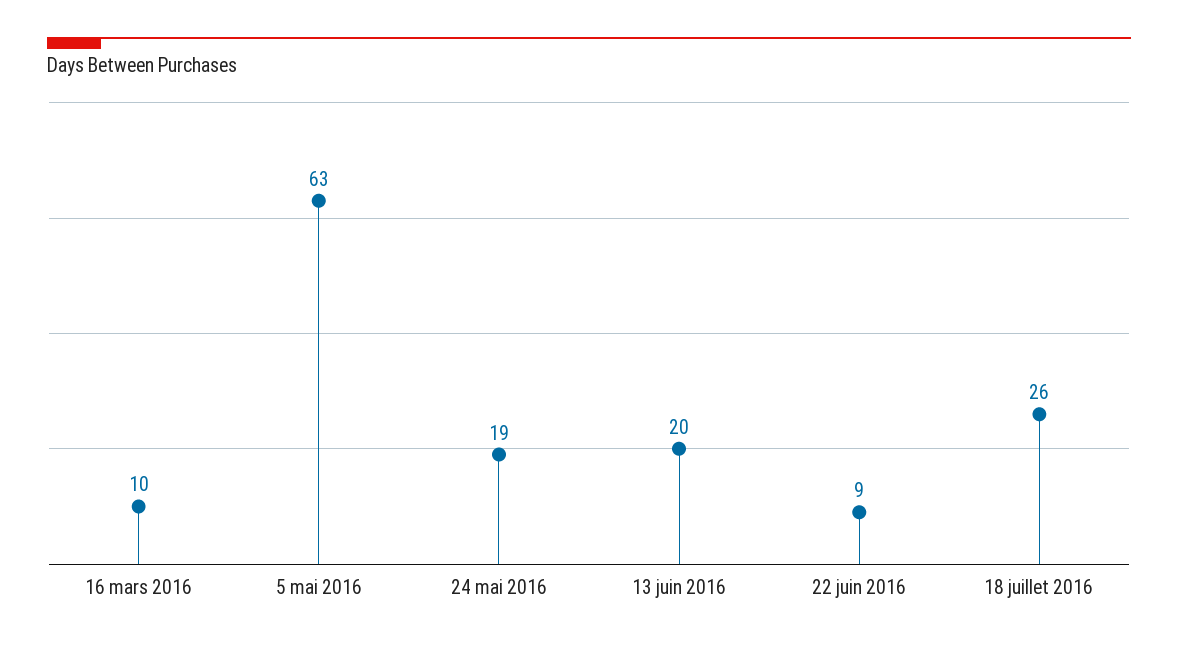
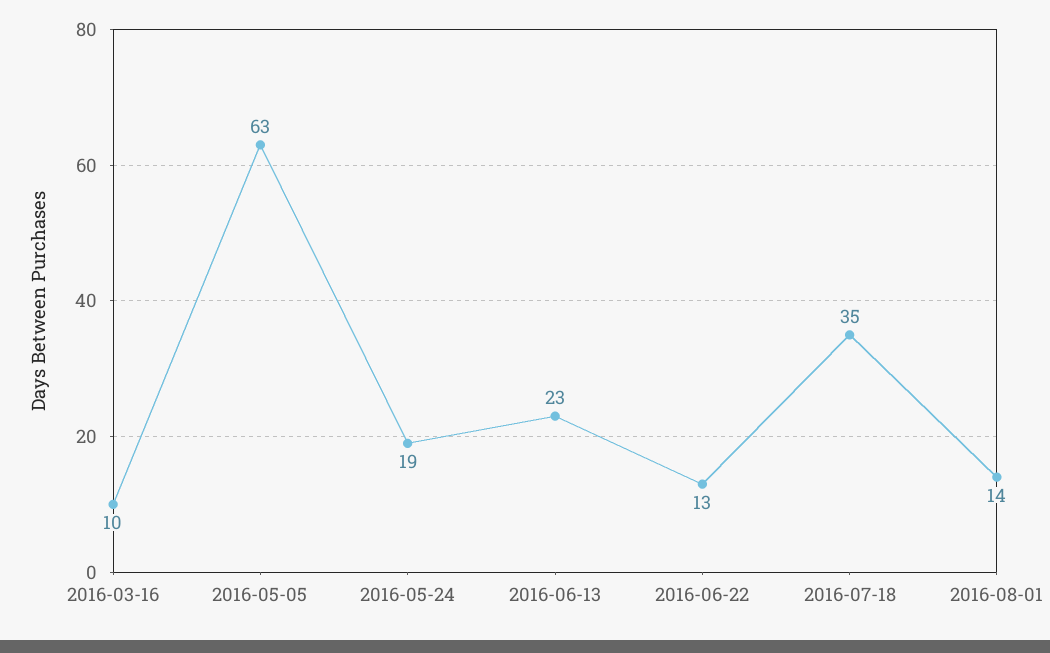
13 juin 2016: 20 -> 23
22 juin 2016: 9 -> 13
18 juillet 2016: 26 -> 35
2016-08-01: none -> 14

